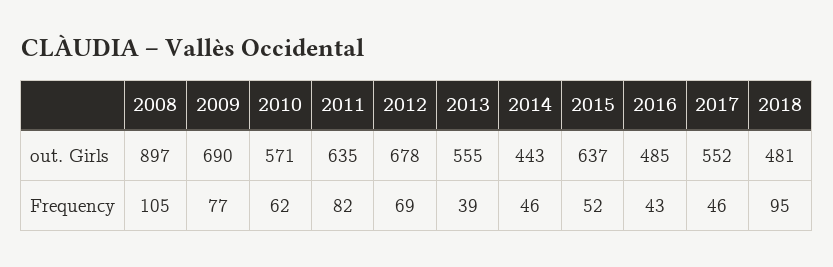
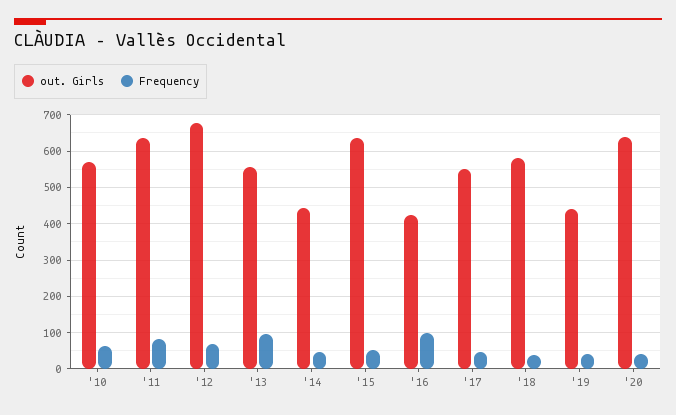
out. Girls, 2008: 897 -> none
out. Girls, 2009: 690 -> none
out. Girls, 2016: 485 -> 420
out. Girls, 2018: 481 -> 580
Frequency, 2008: 105 -> none
Frequency, 2009: 77 -> none
Frequency, 2013: 39 -> 100
Frequency, 2016: 43 -> 100
Frequency, 2018: 95 -> 40
out. Girls, '19: none -> 440
Frequency, '19: none -> 40
out. Girls, '20: none -> 640
Frequency, '20: none -> 40

